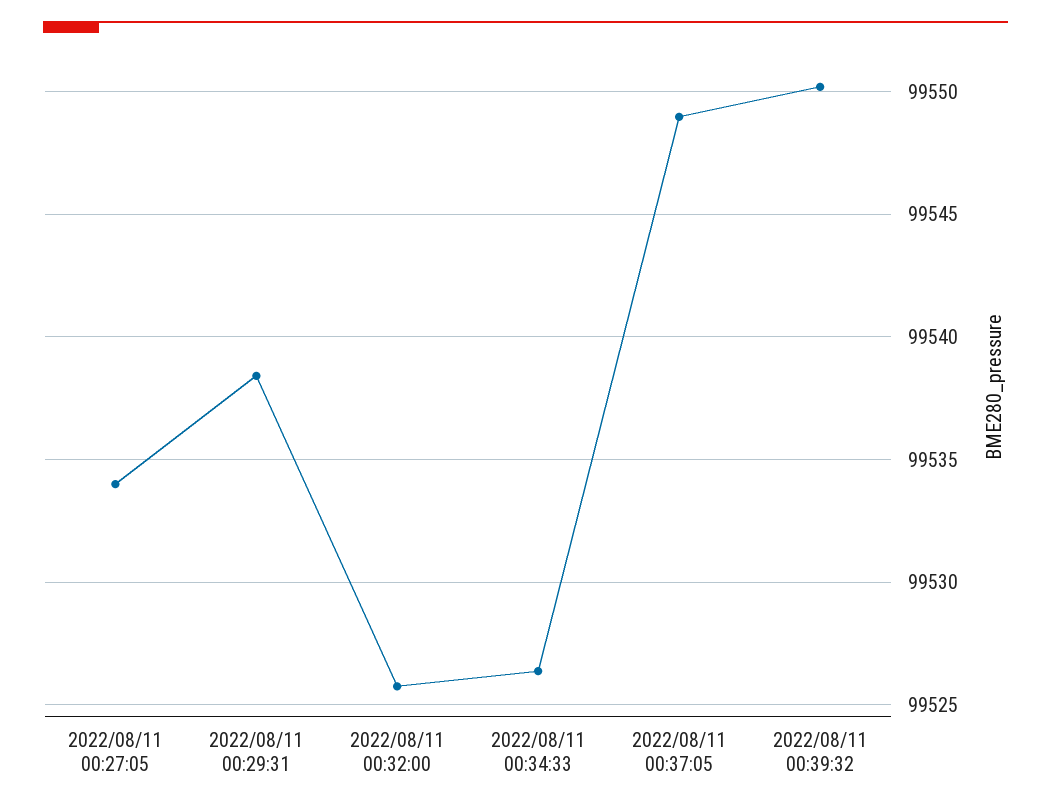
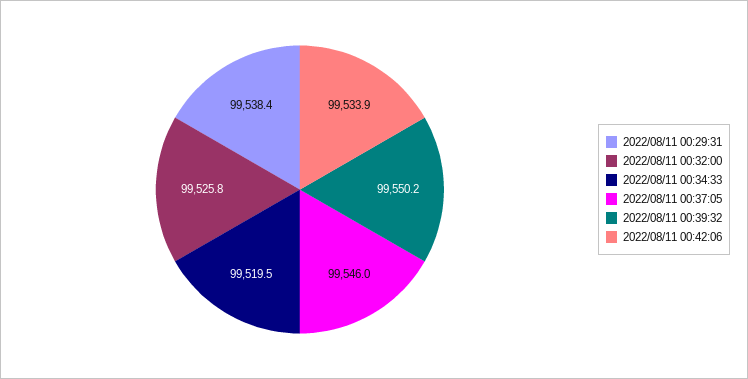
2022/08/11 00:27:05: 99534 -> none
2022/08/11 00:34:33: 99526.5 -> 99519.5
2022/08/11 00:37:05: 99549 -> 99546
2022/08/11 00:42:06: none -> 99533.9

